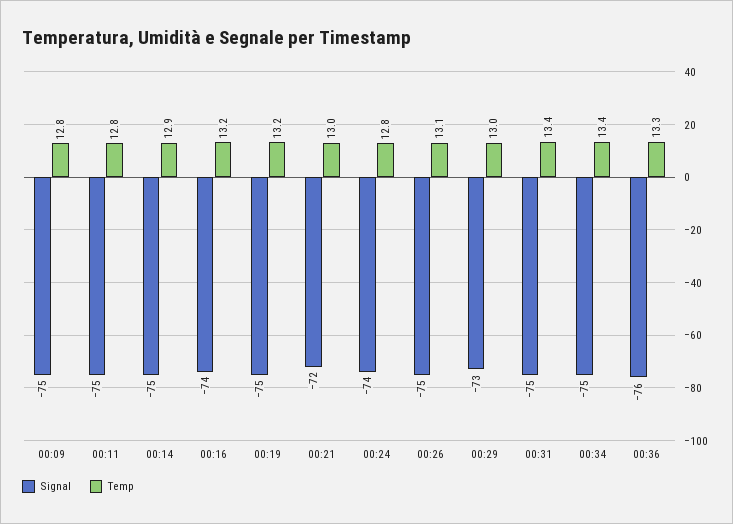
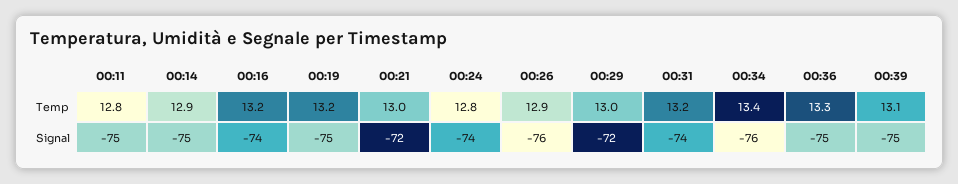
Signal, 00:09: -75 -> none
Temp, 00:09: 12.8 -> none
Signal, 00:26: -75 -> -76
Temp, 00:26: 13.1 -> 12.9
Signal, 00:29: -73 -> -72
Signal, 00:31: -75 -> -74
Temp, 00:31: 13.4 -> 13.2
Signal, 00:34: -75 -> -76
Signal, 00:36: -76 -> -75
Temp, 00:39: none -> 13.1
Signal, 00:39: none -> -75

